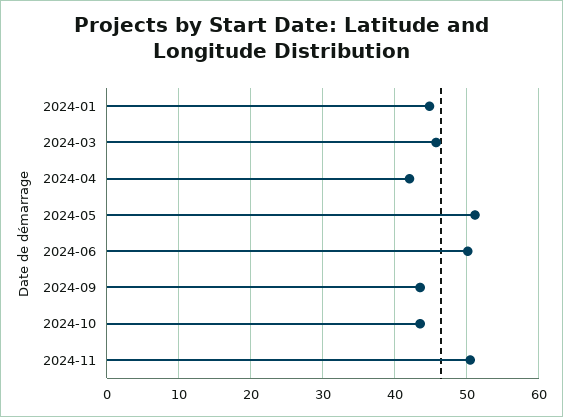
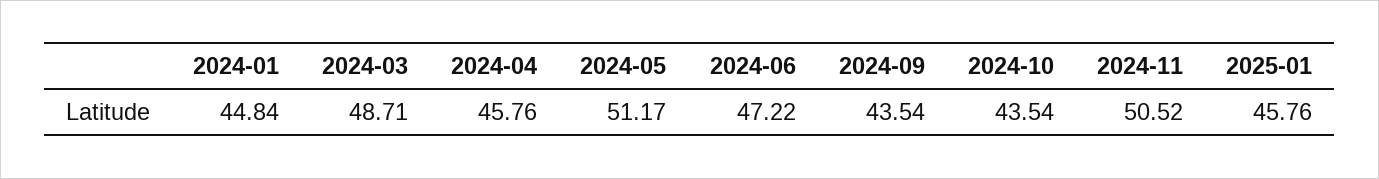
2024-03: 46 -> 48.71
2024-04: 42 -> 45.76
2024-06: 50 -> 47.22
2025-01: none -> 45.76

